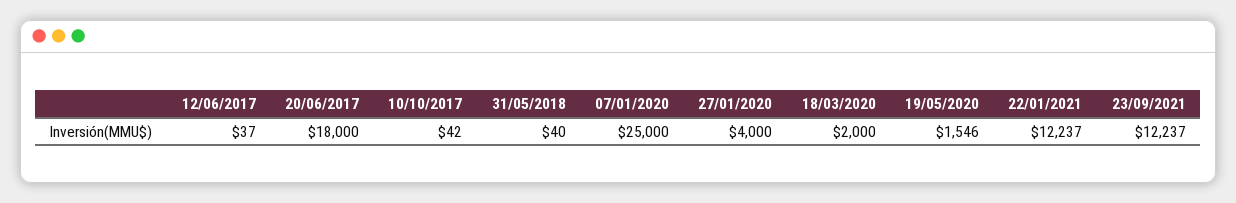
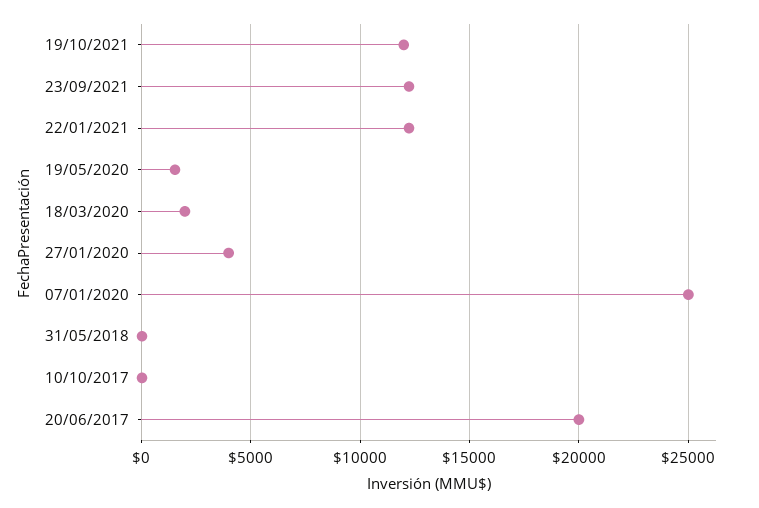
12/06/2017: 37 -> none
20/06/2017: 18000 -> 20000
19/10/2021: none -> 12000

